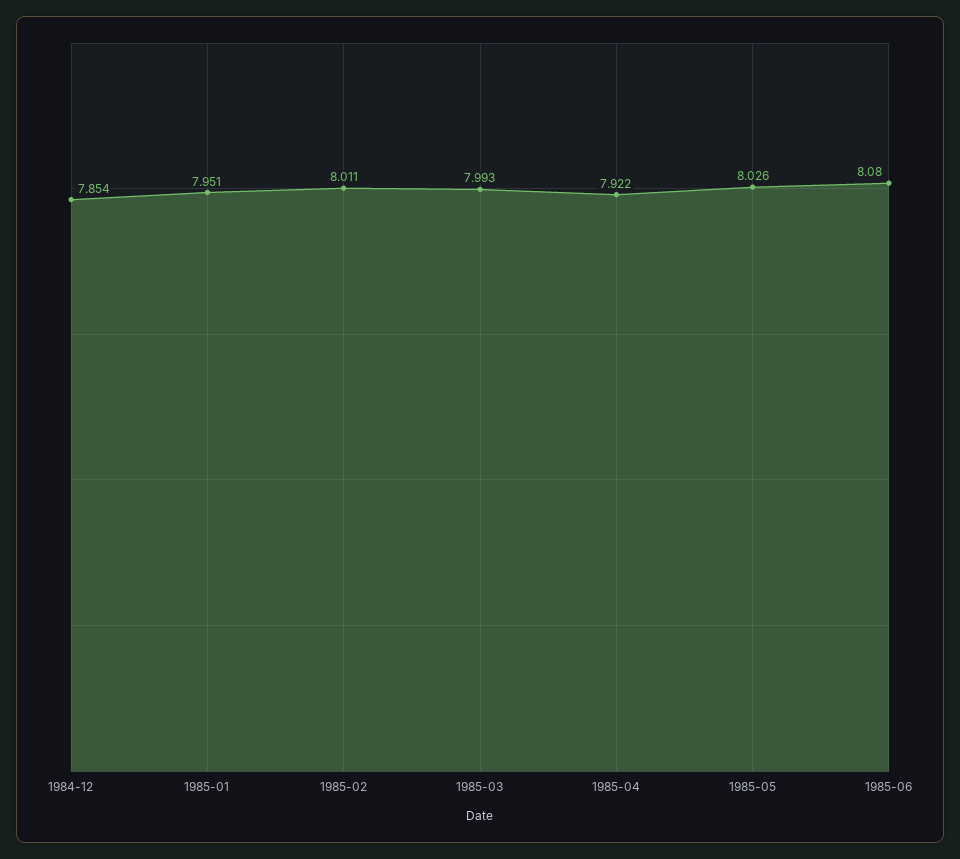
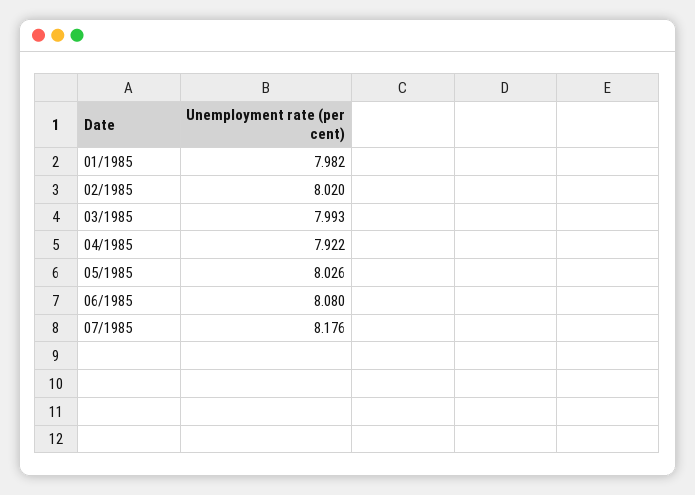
1984-12: 7.854 -> none
1985-01: 7.951 -> 7.982
1985-02: 8.011 -> 8.02
07/1985: none -> 8.176

